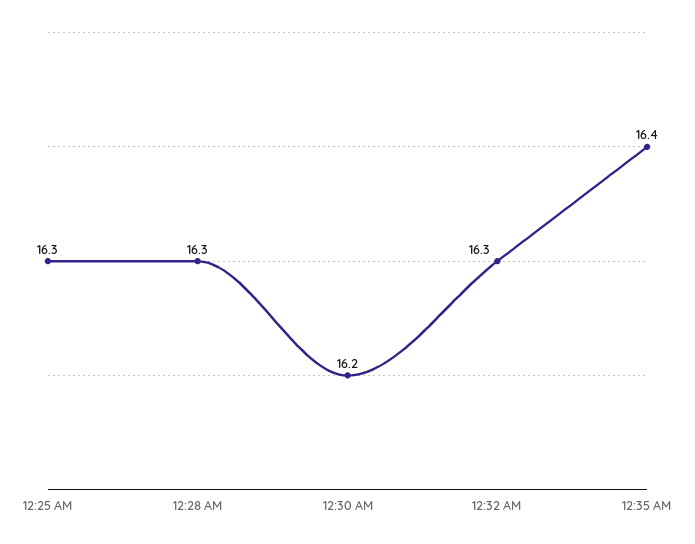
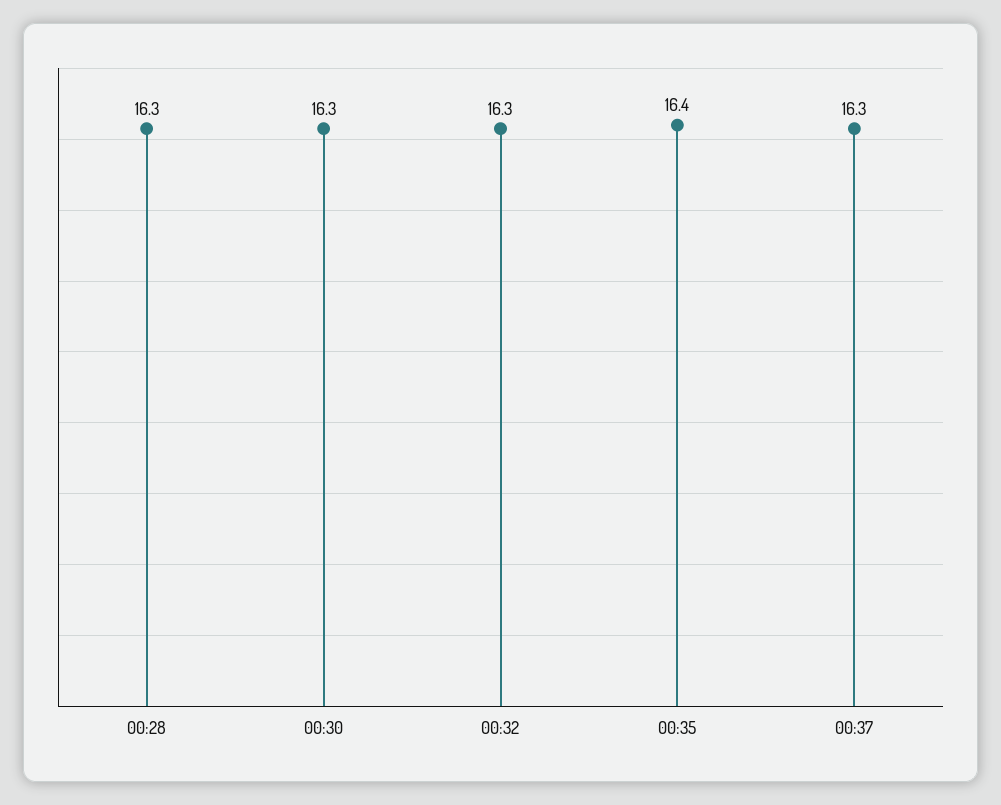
12:25 AM: 16.3 -> none
12:30 AM: 16.2 -> 16.3
00:37: none -> 16.3

